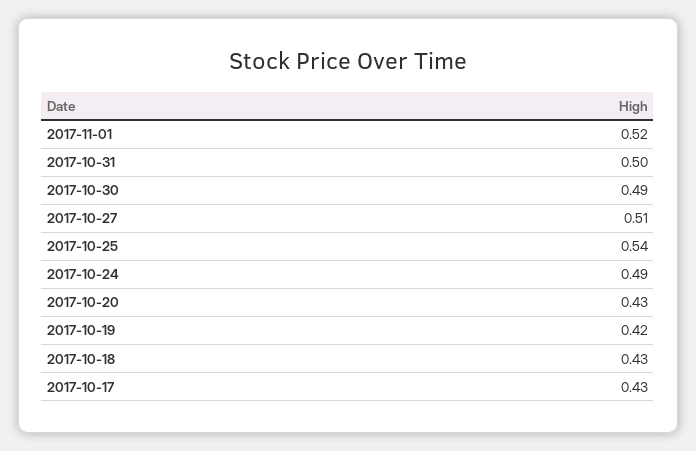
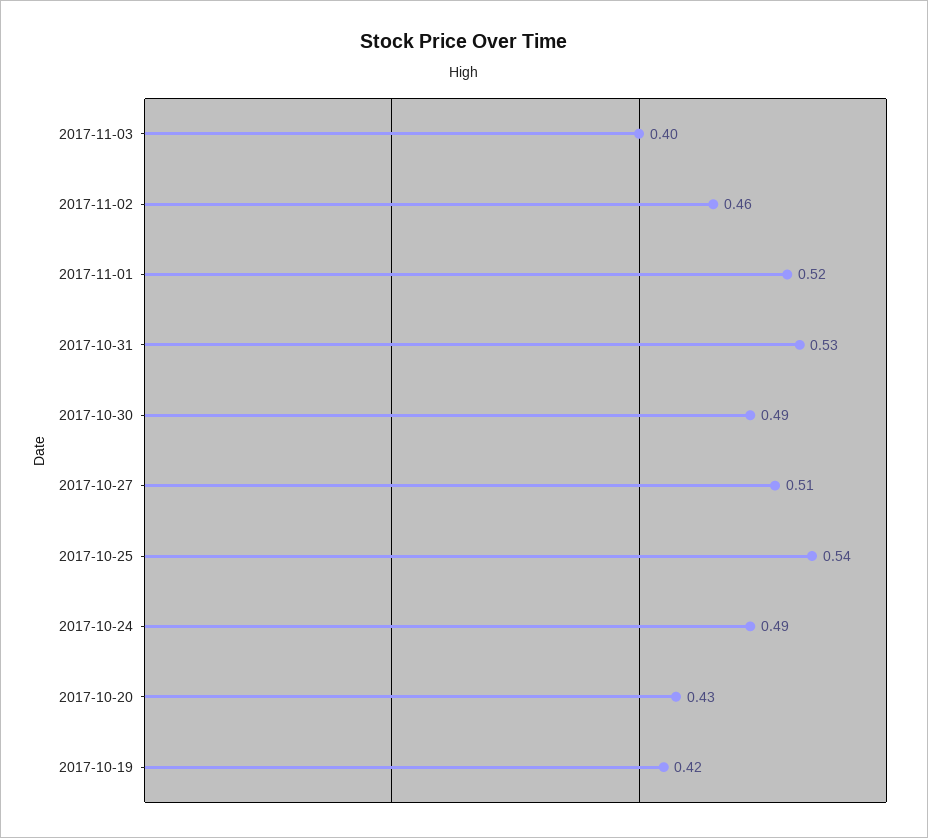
2017-10-31: 0.5 -> 0.53
2017-10-18: 0.43 -> none
2017-10-17: 0.43 -> none
2017-11-03: none -> 0.4
2017-11-02: none -> 0.46

